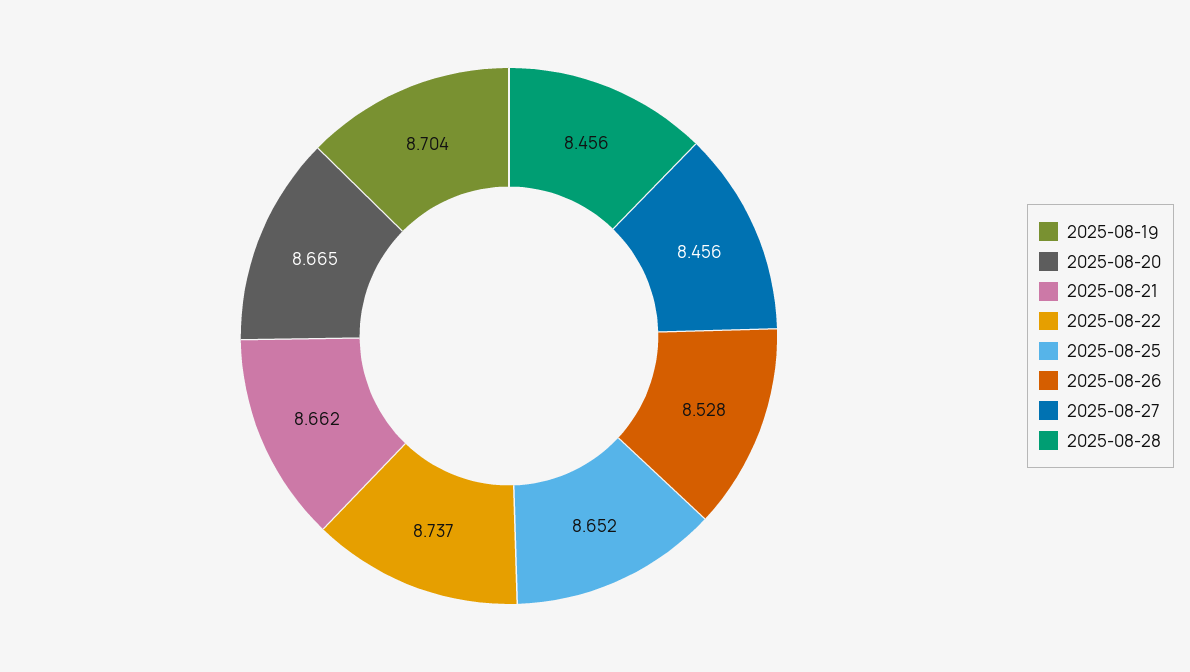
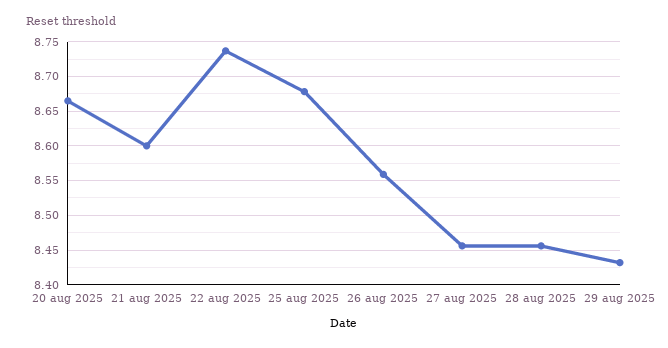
2025-08-19: 8.704 -> none
2025-08-21: 8.662 -> 8.6
2025-08-25: 8.652 -> 8.68
2025-08-26: 8.528 -> 8.56
29 aug 2025: none -> 8.43

